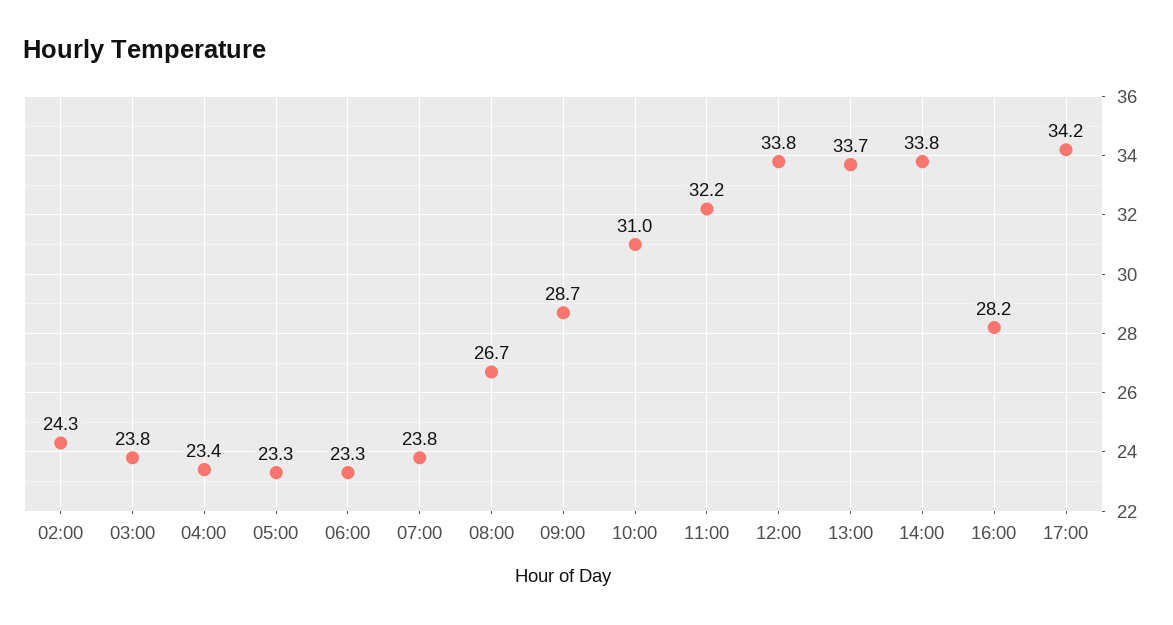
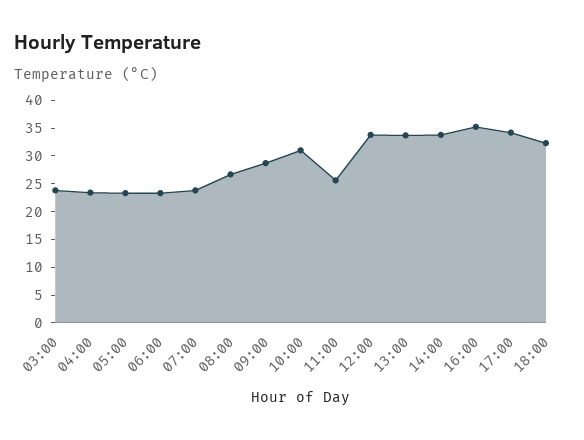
02:00: 24.3 -> none
11:00: 32.2 -> 25
16:00: 28.2 -> 35
18:00: none -> 32.5

